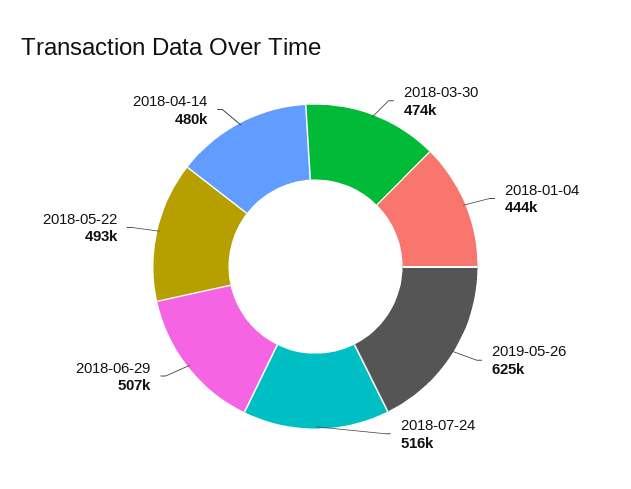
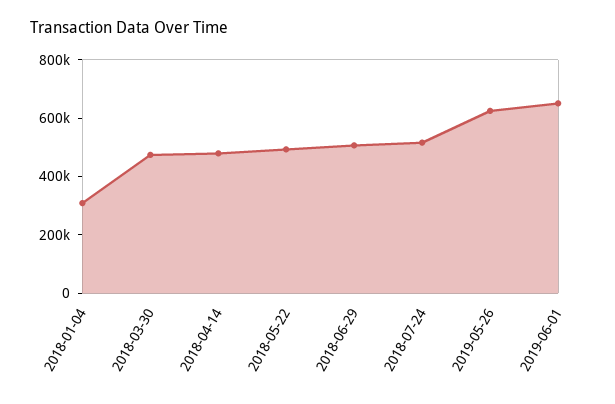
2018-01-04: 444000 -> 300000
2019-06-01: none -> 650000

